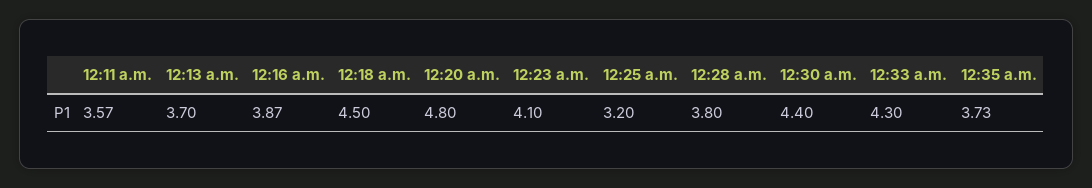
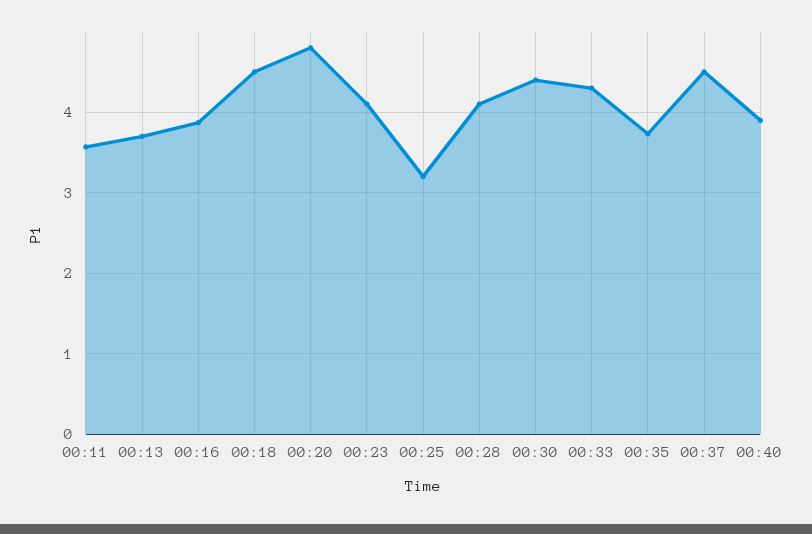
12:28 a.m.: 3.8 -> 4.1
00:37: none -> 4.5
00:40: none -> 3.9

